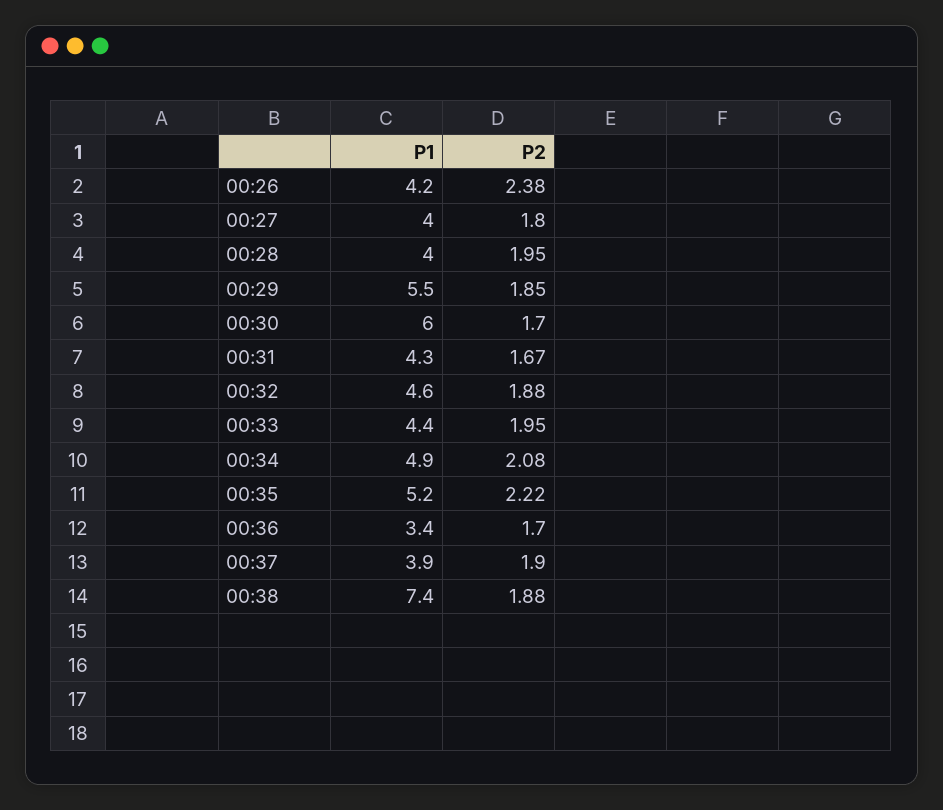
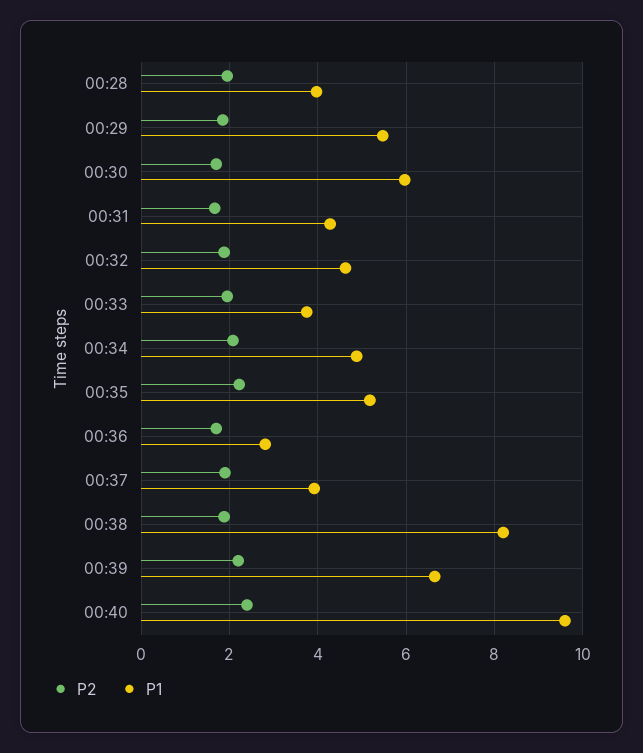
P1, 00:26: 4.2 -> none
P2, 00:26: 2.38 -> none
P1, 00:27: 4 -> none
P2, 00:27: 1.8 -> none
P1, 00:33: 4.4 -> 3.8
P1, 00:36: 3.4 -> 2.8
P1, 00:38: 7.4 -> 8.2
P2, 00:39: none -> 2.2
P1, 00:39: none -> 6.6
P2, 00:40: none -> 2.4
P1, 00:40: none -> 9.6

